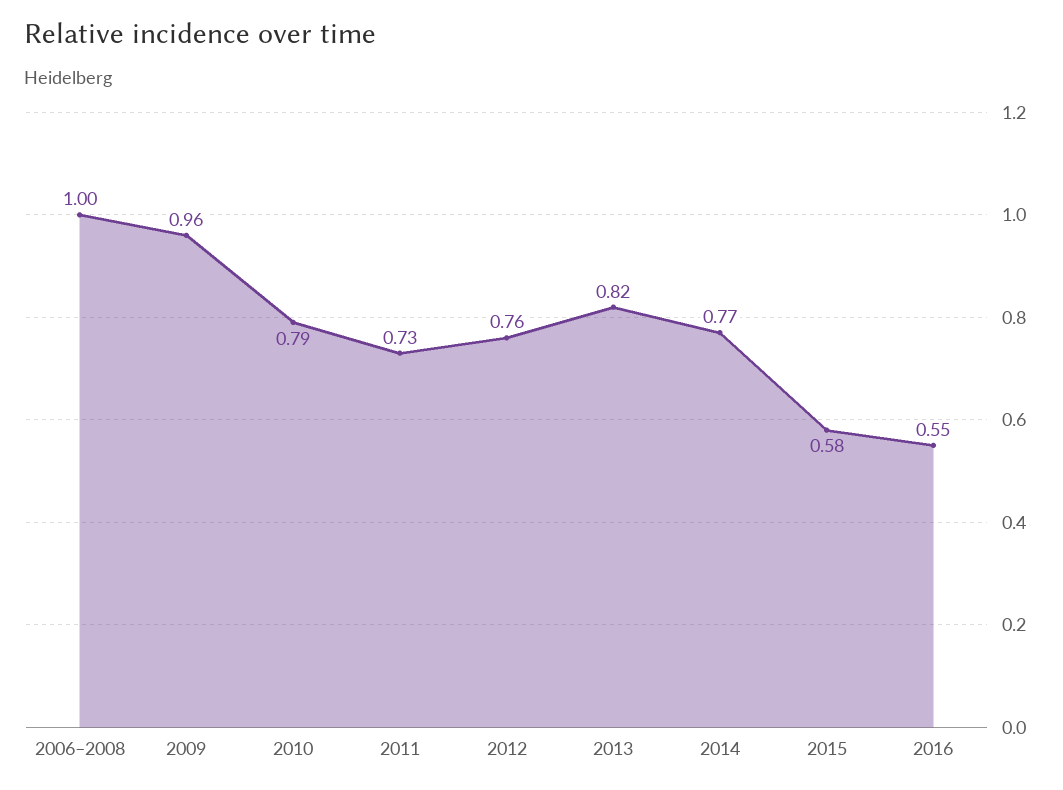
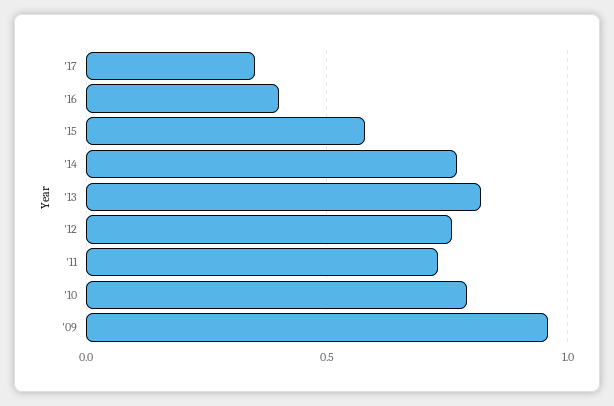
2006–2008: 1 -> none
2016: 0.55 -> 0.4
'17: none -> 0.35

